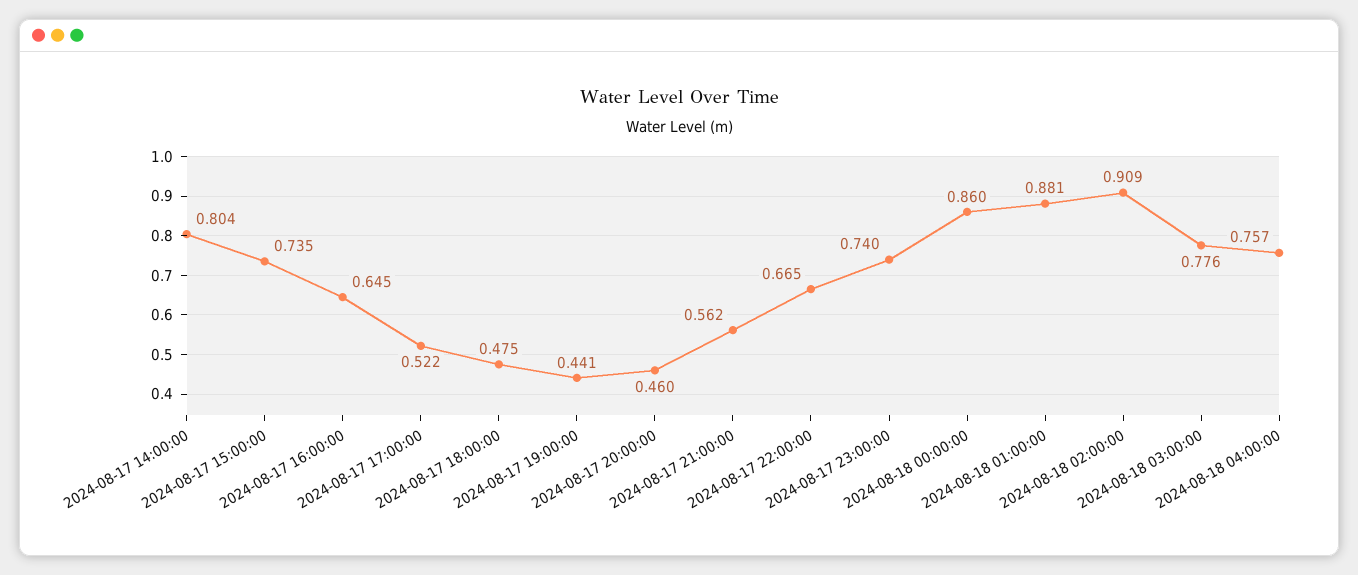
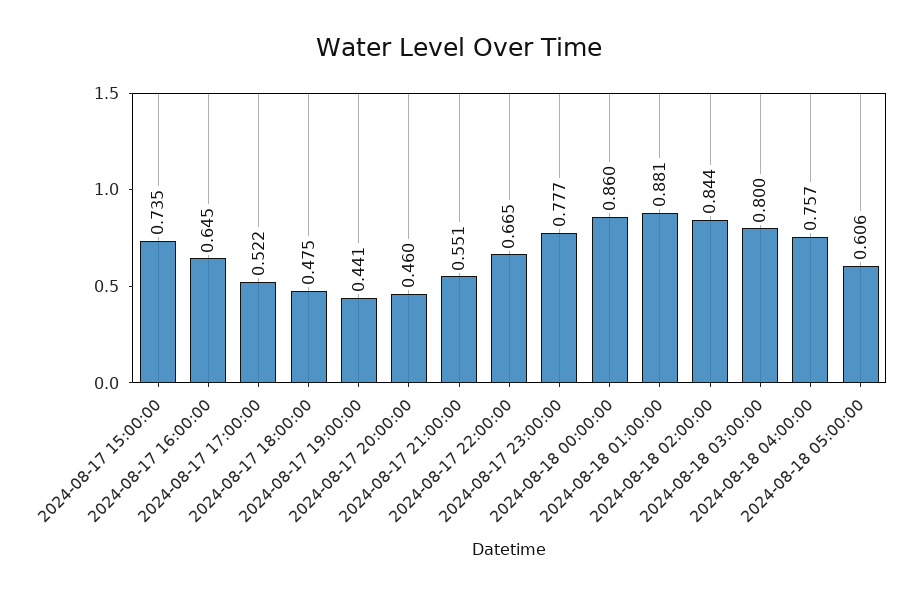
2024-08-17 14:00:00: 0.804 -> none
2024-08-17 21:00:00: 0.562 -> 0.551
2024-08-17 23:00:00: 0.74 -> 0.777
2024-08-18 02:00:00: 0.909 -> 0.844
2024-08-18 03:00:00: 0.776 -> 0.8
2024-08-18 05:00:00: none -> 0.606

